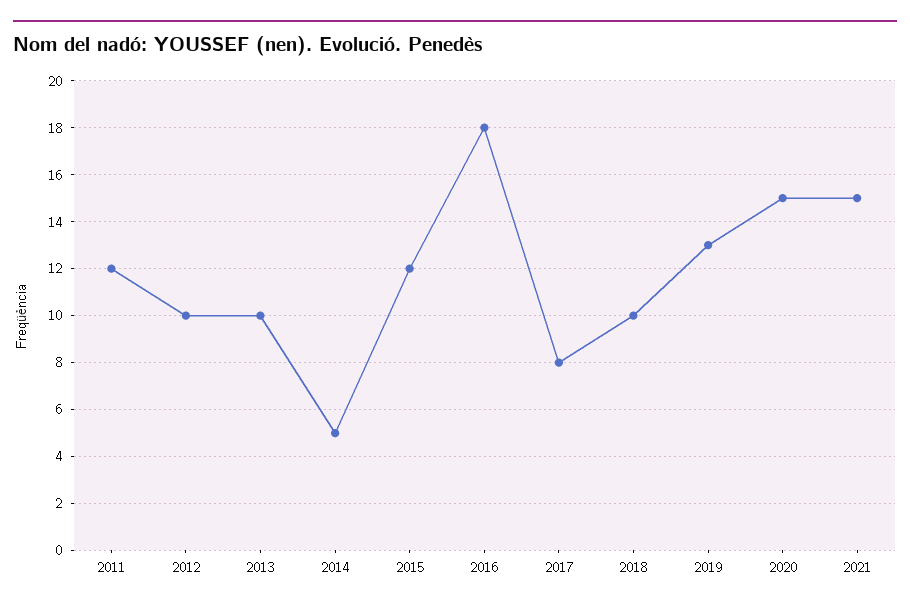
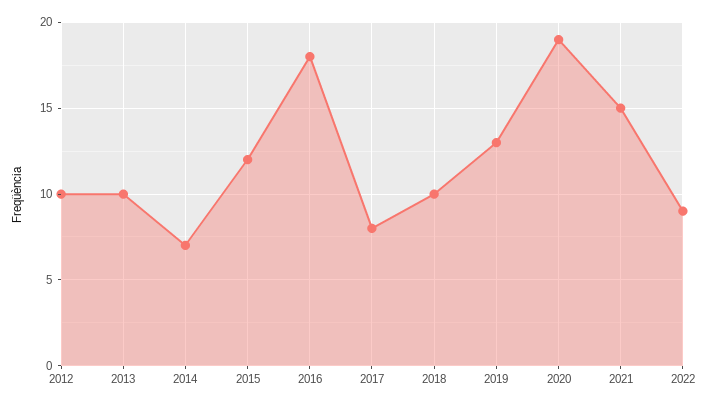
2011: 12 -> none
2014: 5 -> 7
2020: 15 -> 19
2022: none -> 9

